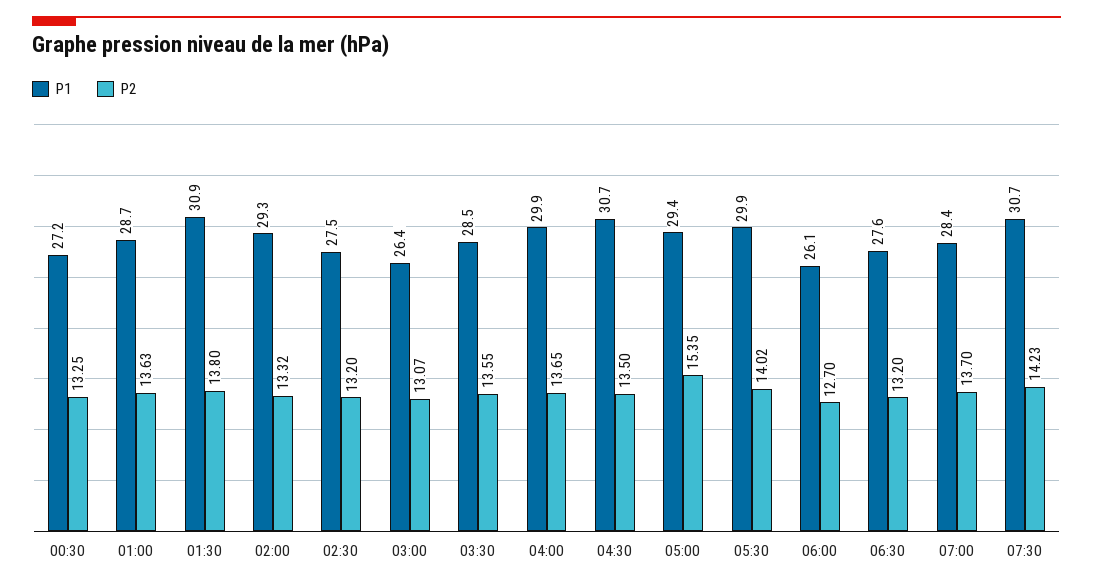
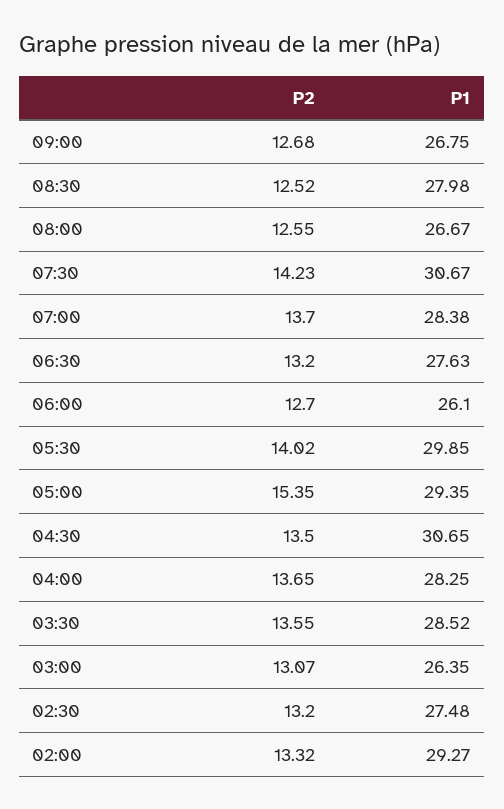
P1, 00:30: 27.2 -> none
P2, 00:30: 13.25 -> none
P1, 01:00: 28.7 -> none
P2, 01:00: 13.63 -> none
P1, 01:30: 30.9 -> none
P2, 01:30: 13.8 -> none
P1, 04:00: 29.9 -> 28.25
P2, 09:00: none -> 12.68
P1, 09:00: none -> 26.75
P2, 08:30: none -> 12.52
P1, 08:30: none -> 27.98
P2, 08:00: none -> 12.55
P1, 08:00: none -> 26.67

